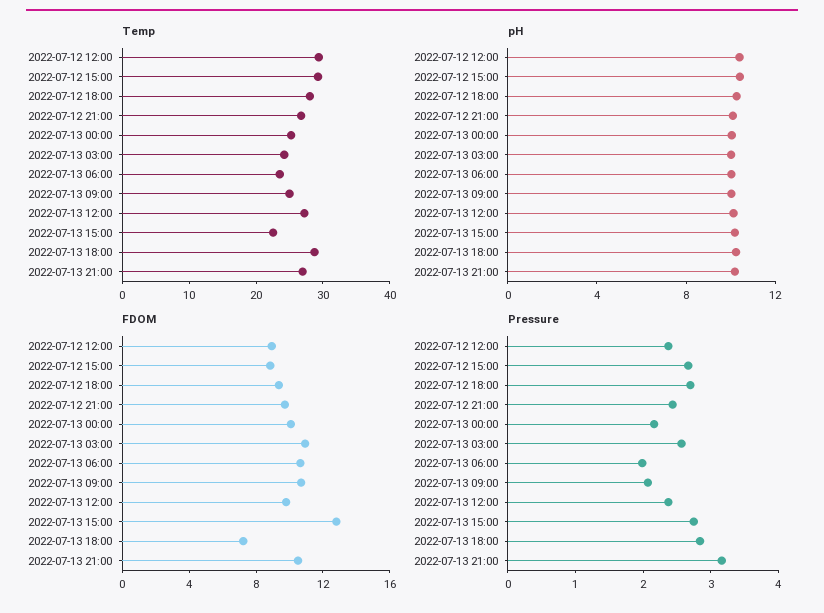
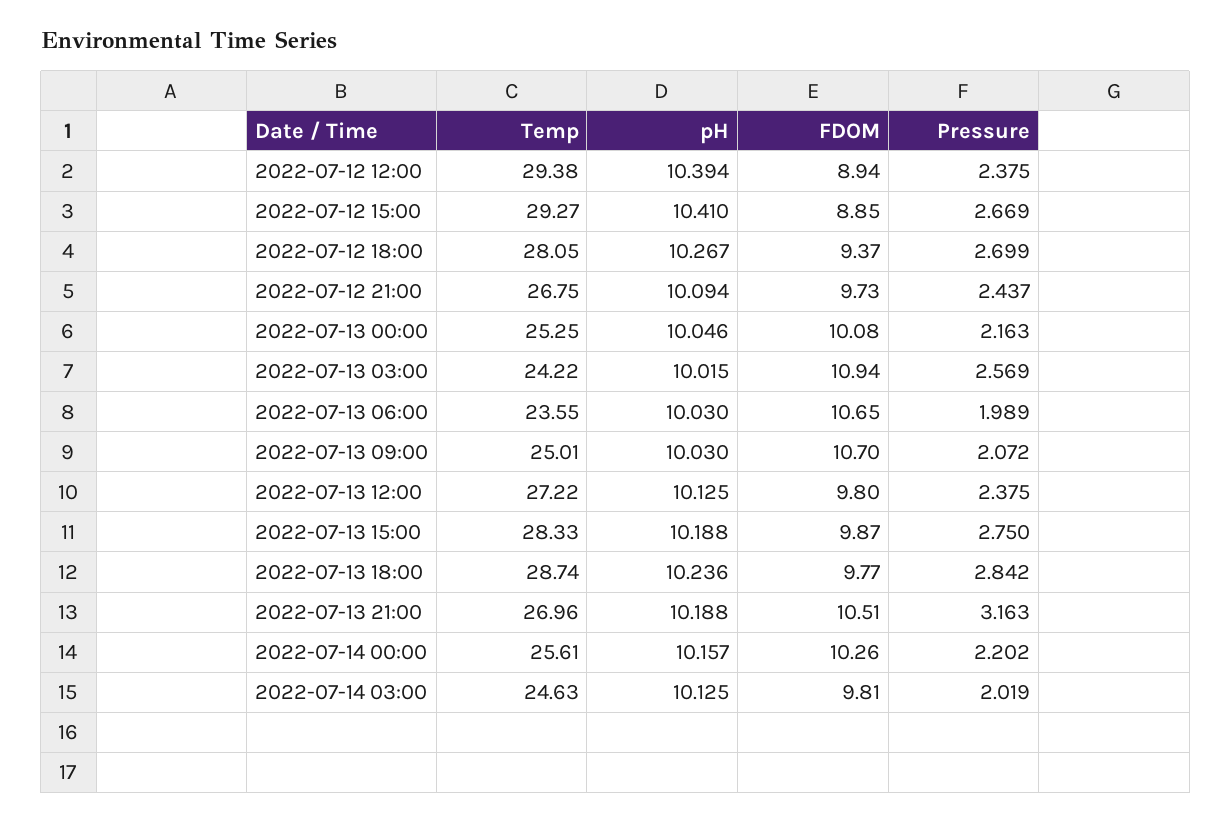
Temp, 2022-07-13 15:00: 22 -> 28.33
FDOM, 2022-07-13 15:00: 13 -> 9.87
FDOM, 2022-07-13 18:00: 7 -> 9.77
Temp, 2022-07-14 00:00: none -> 25.61
pH, 2022-07-14 00:00: none -> 10.157
FDOM, 2022-07-14 00:00: none -> 10.26
Pressure, 2022-07-14 00:00: none -> 2.202
Temp, 2022-07-14 03:00: none -> 24.63
pH, 2022-07-14 03:00: none -> 10.125
FDOM, 2022-07-14 03:00: none -> 9.81
Pressure, 2022-07-14 03:00: none -> 2.019

